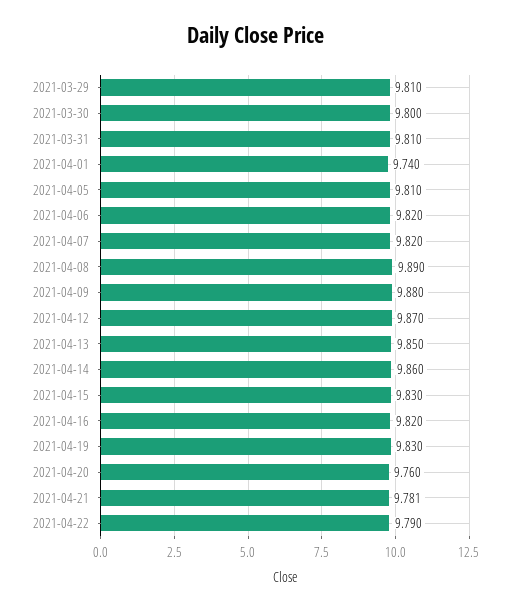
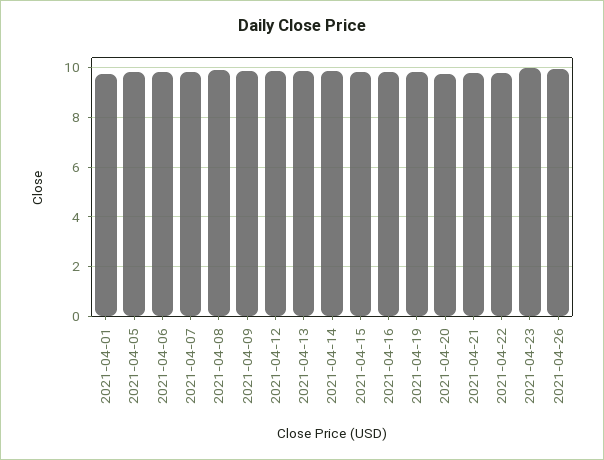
2021-03-29: 9.81 -> none
2021-03-30: 9.8 -> none
2021-03-31: 9.81 -> none
2021-04-23: none -> 10
2021-04-26: none -> 10

